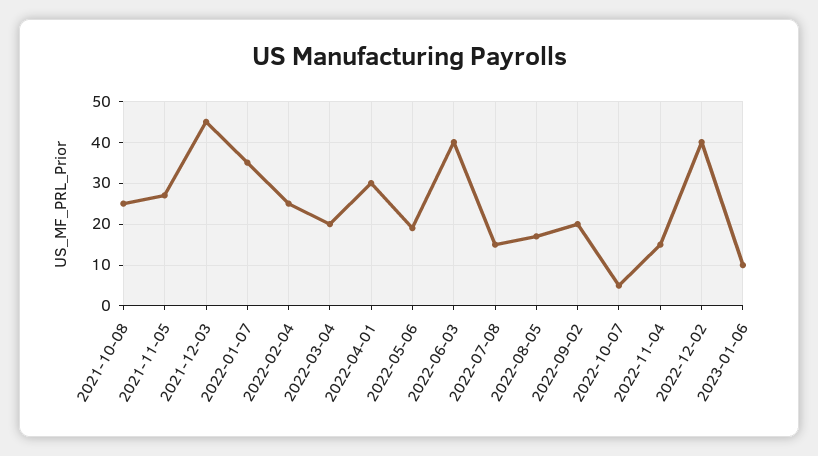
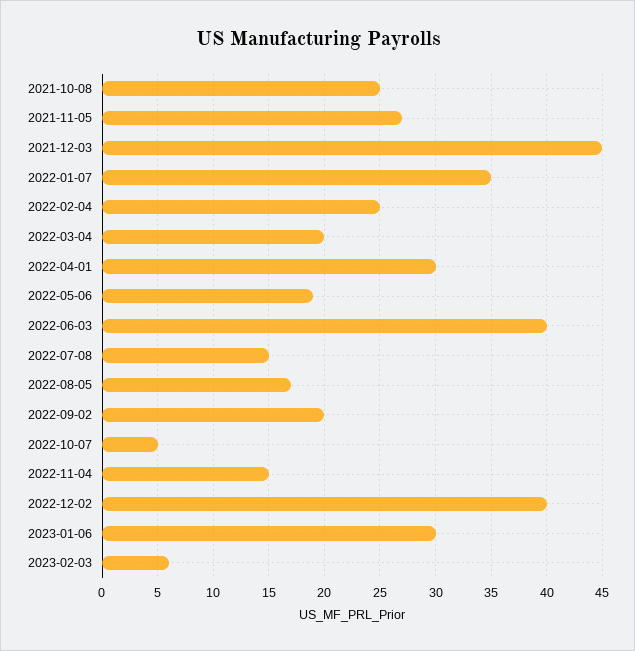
2023-01-06: 10 -> 30
2023-02-03: none -> 6

